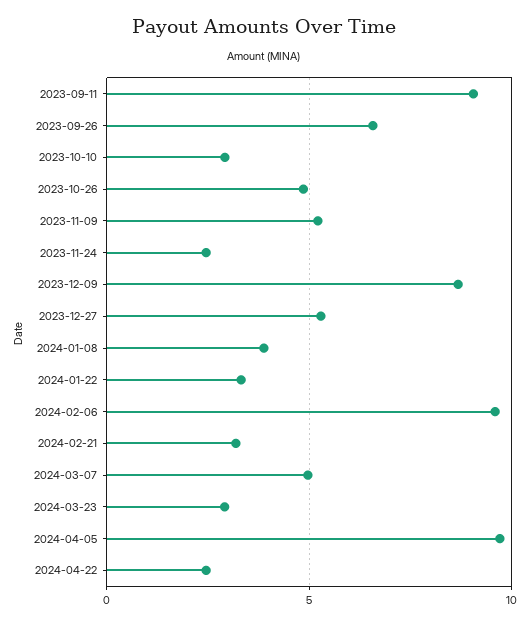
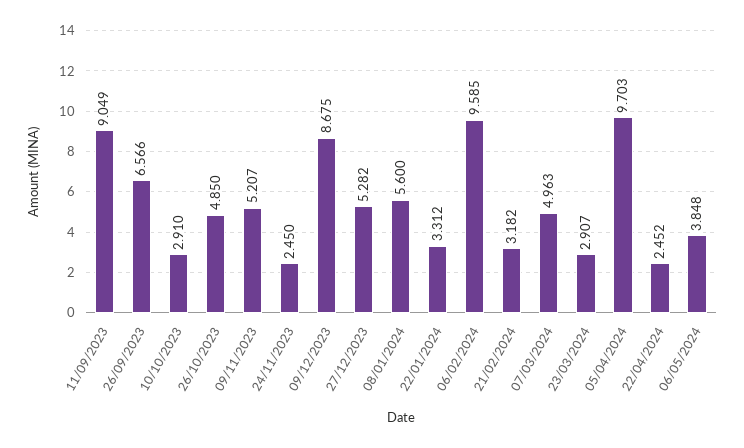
2024-01-08: 4 -> 5.6
06/05/2024: none -> 3.848

